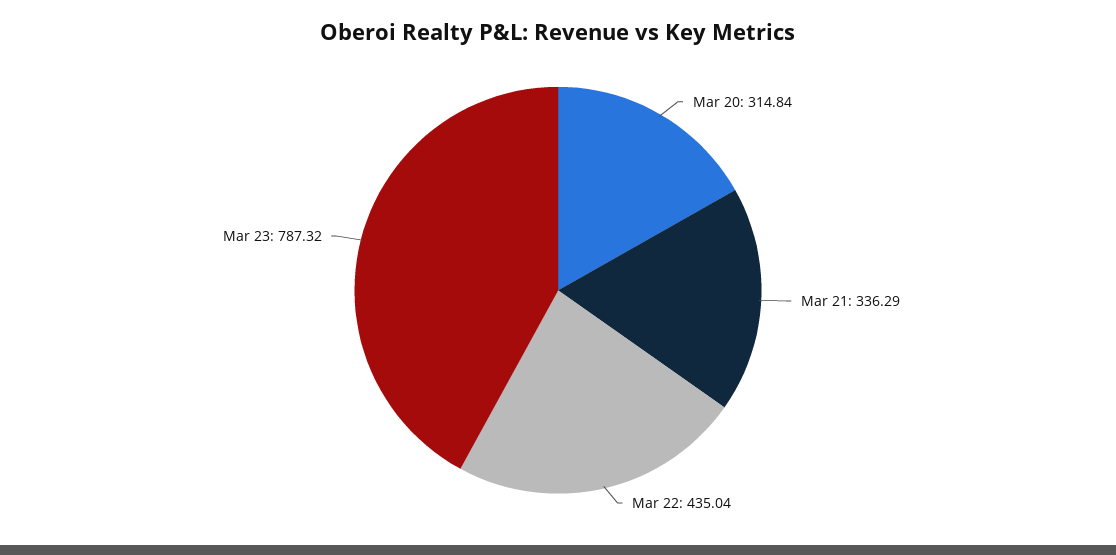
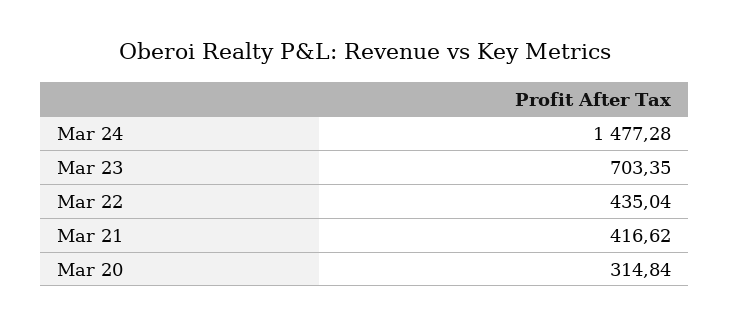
Mar 21: 336.29 -> 416.62
Mar 23: 787.32 -> 703.35
Mar 24: none -> 1477.28

